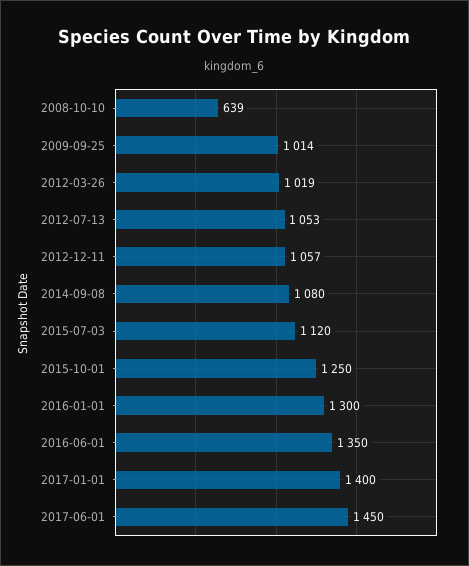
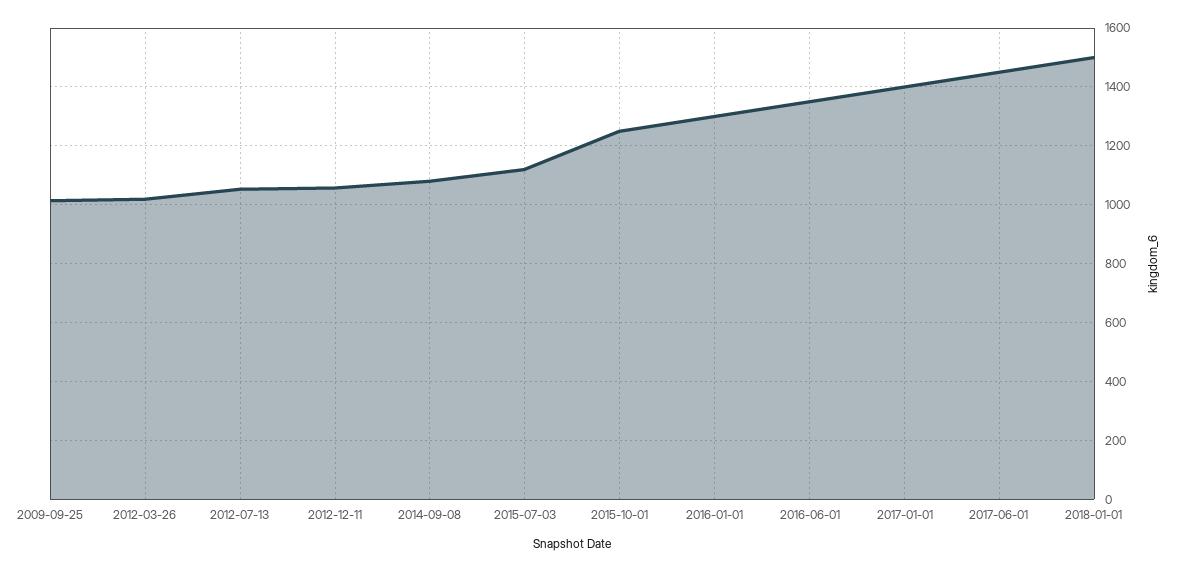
2008-10-10: 639 -> none
2018-01-01: none -> 1500

